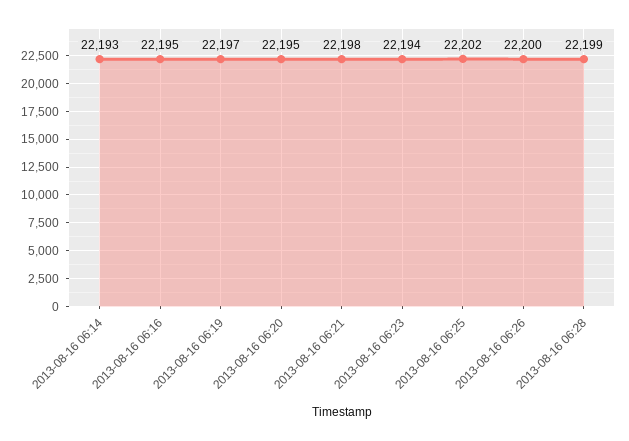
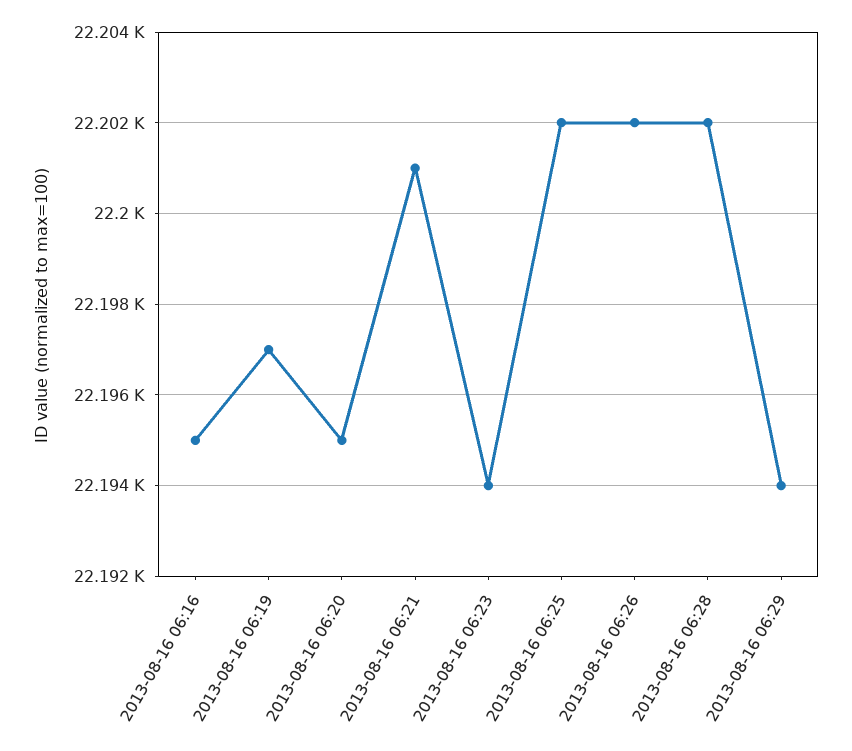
2013-08-16 06:14: 22193 -> none
2013-08-16 06:21: 22198 -> 22201
2013-08-16 06:26: 22200 -> 22202
2013-08-16 06:28: 22199 -> 22202
2013-08-16 06:29: none -> 22194

